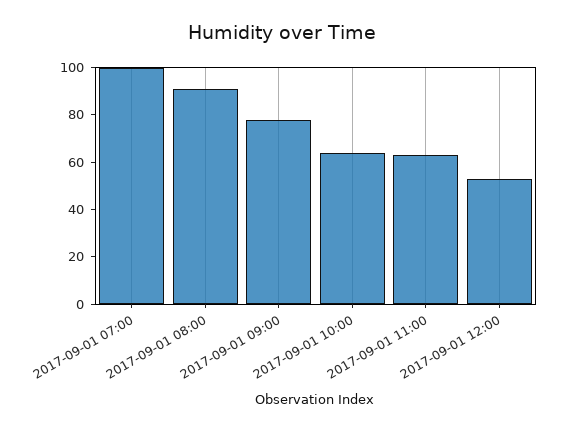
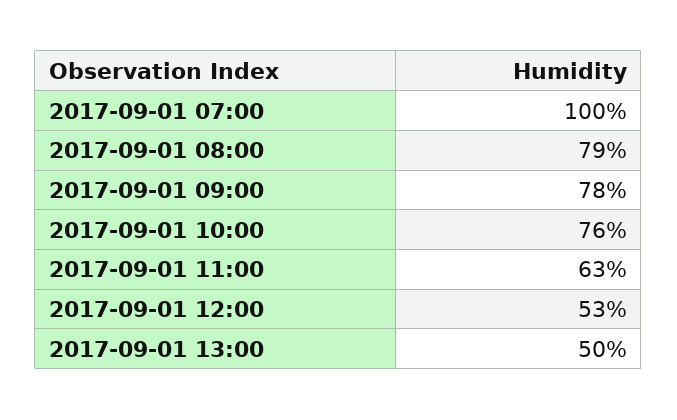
2017-09-01 08:00: 90 -> 79
2017-09-01 10:00: 65 -> 76
2017-09-01 13:00: none -> 50

